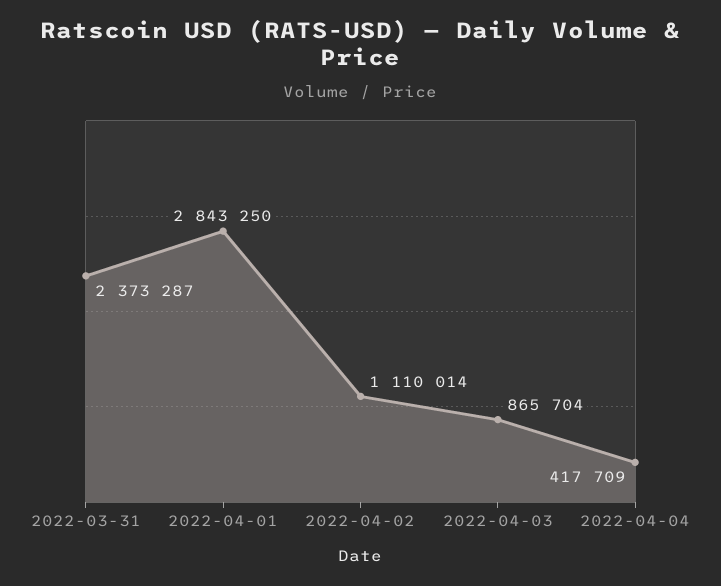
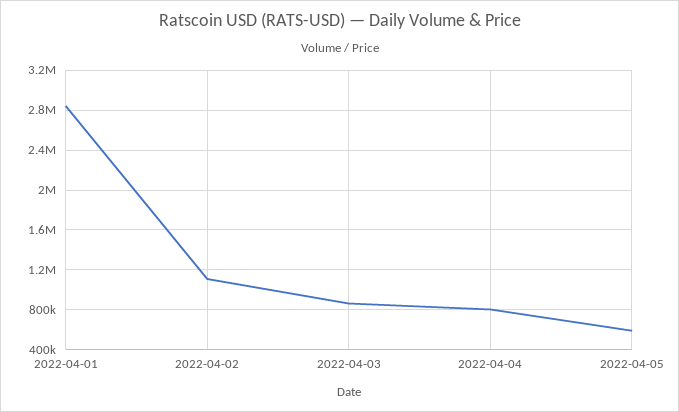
2022-03-31: 2373287 -> none
2022-04-04: 417709 -> 800000
2022-04-05: none -> 600000

